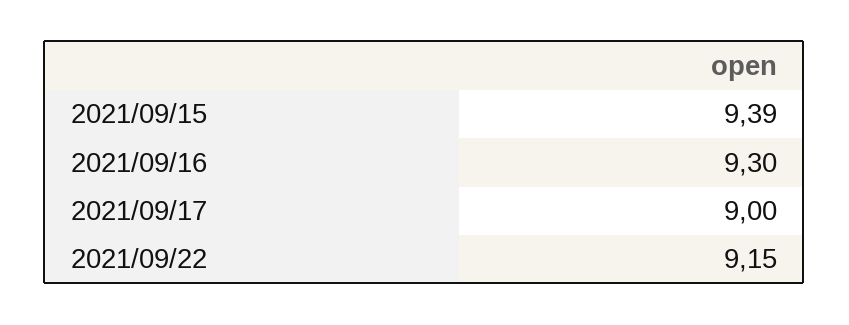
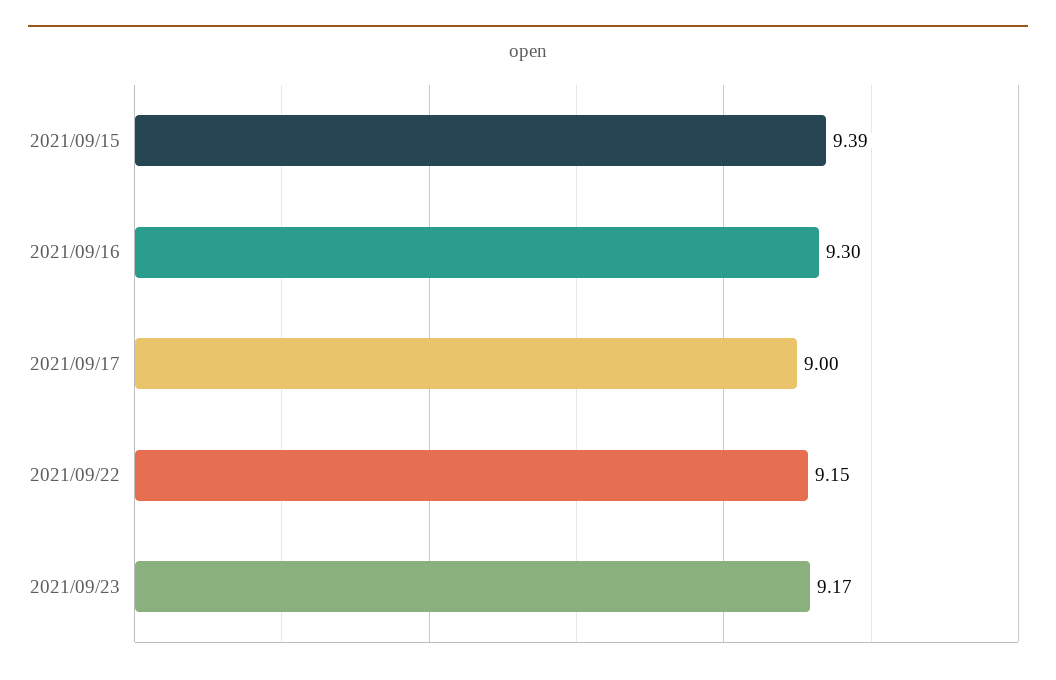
2021/09/23: none -> 9.17

